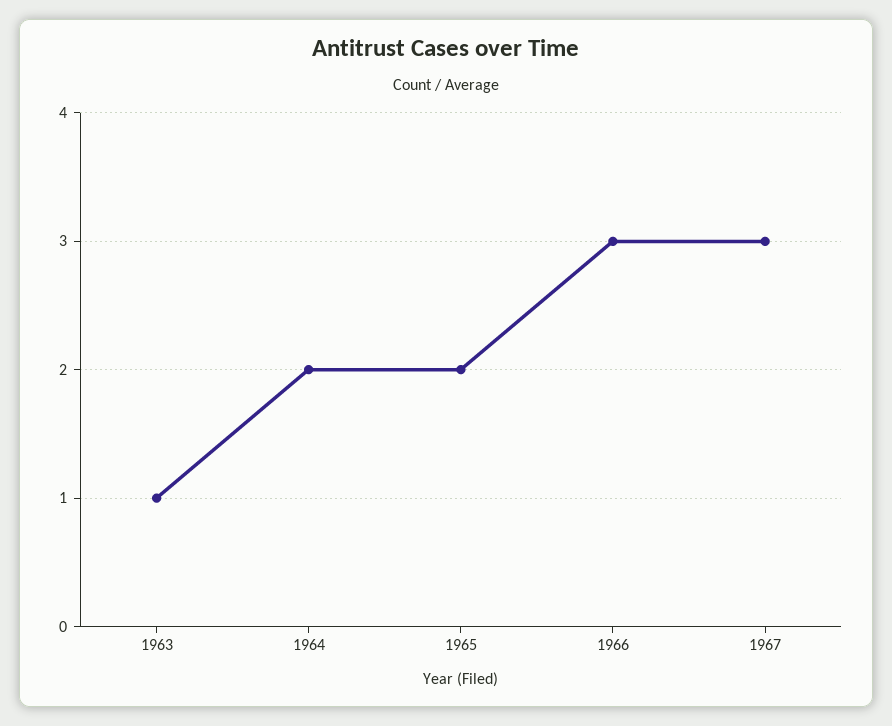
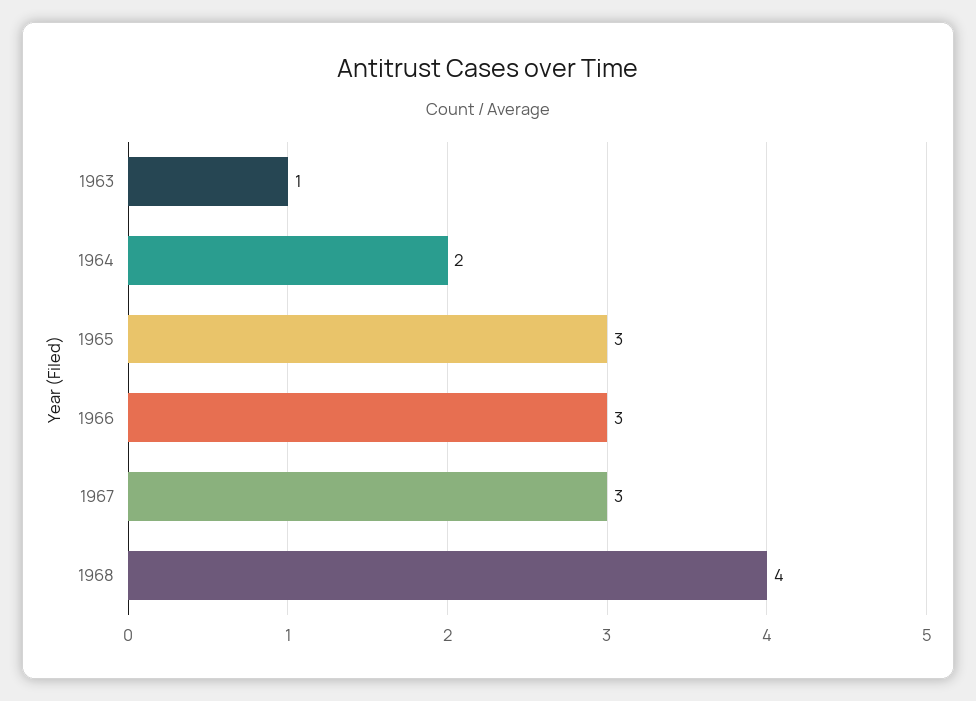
1965: 2 -> 3
1968: none -> 4

